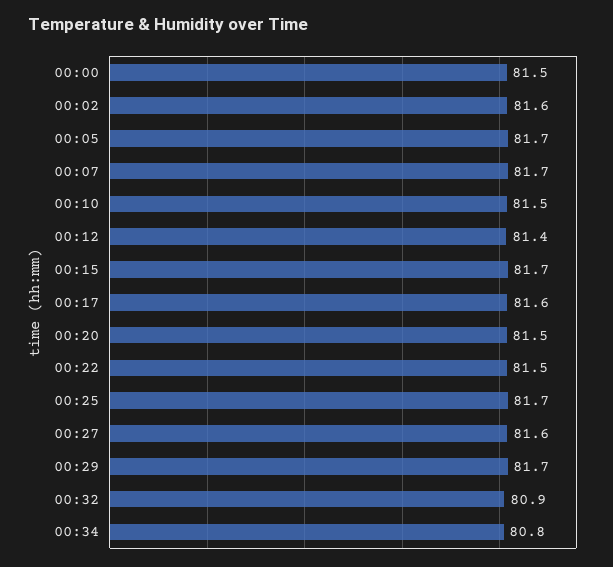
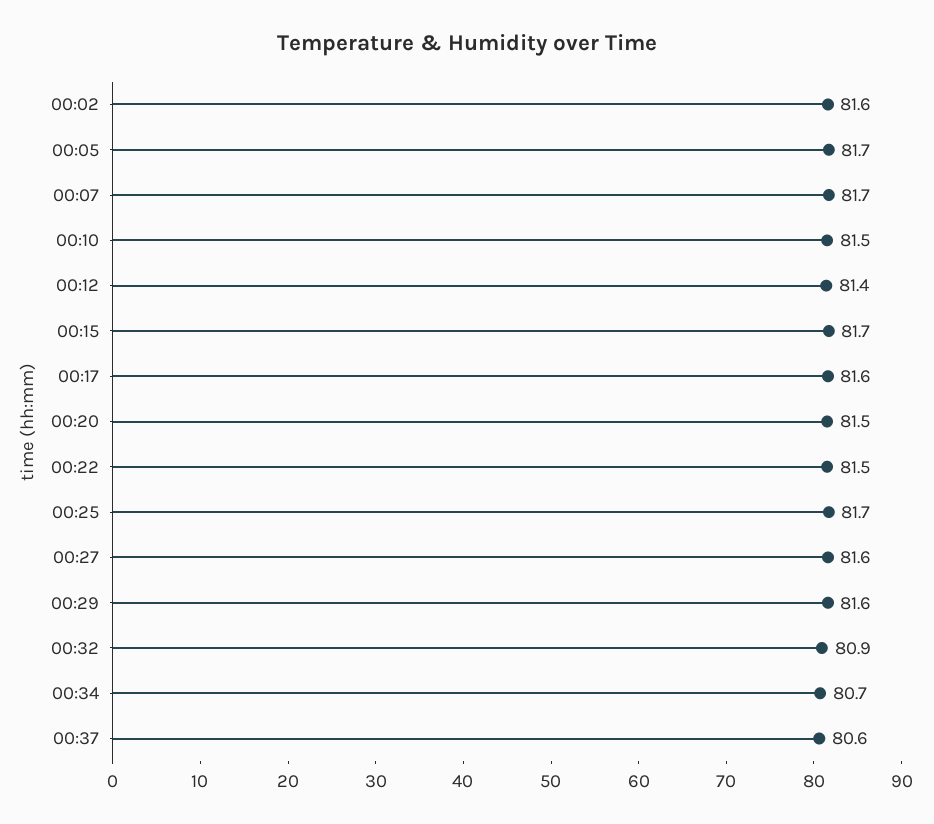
00:00: 81.5 -> none
00:29: 81.7 -> 81.6
00:34: 80.8 -> 80.7
00:37: none -> 80.6

